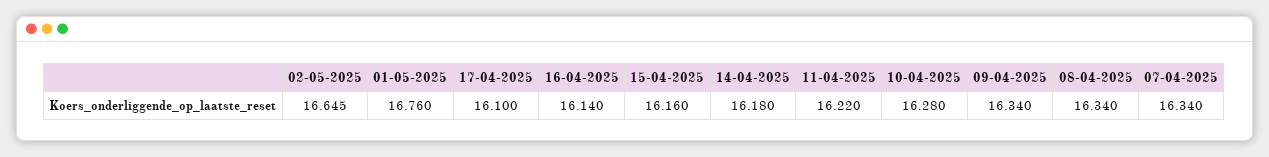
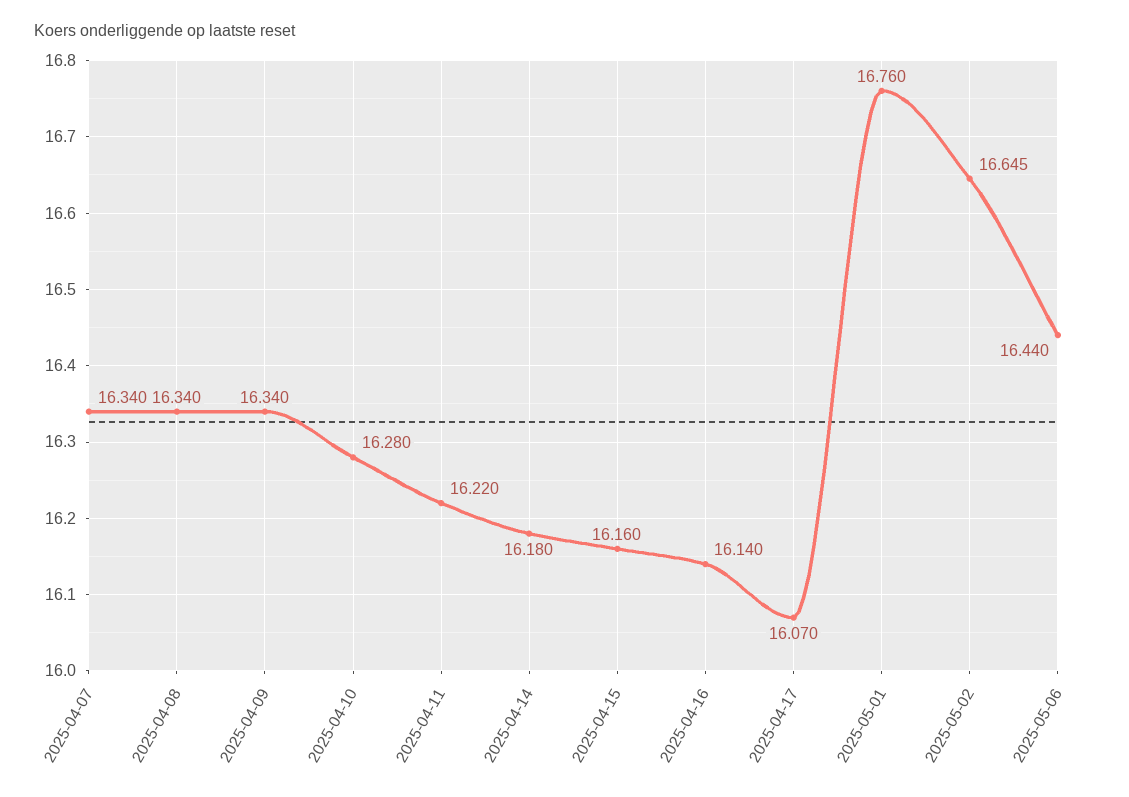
17-04-2025: 16.1 -> 16.07
2025-05-06: none -> 16.44

